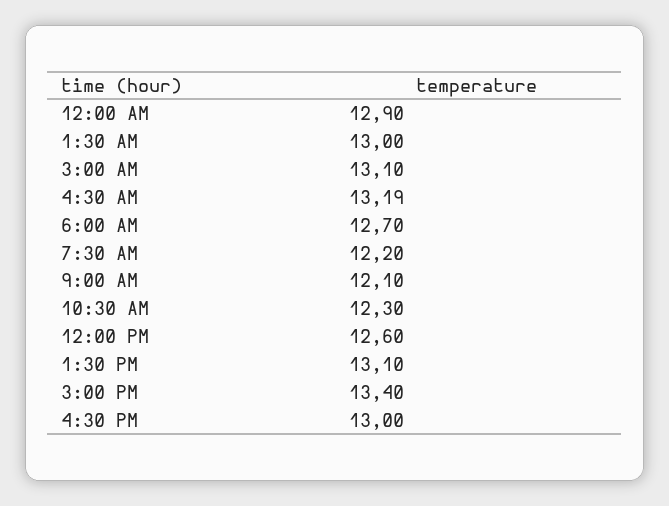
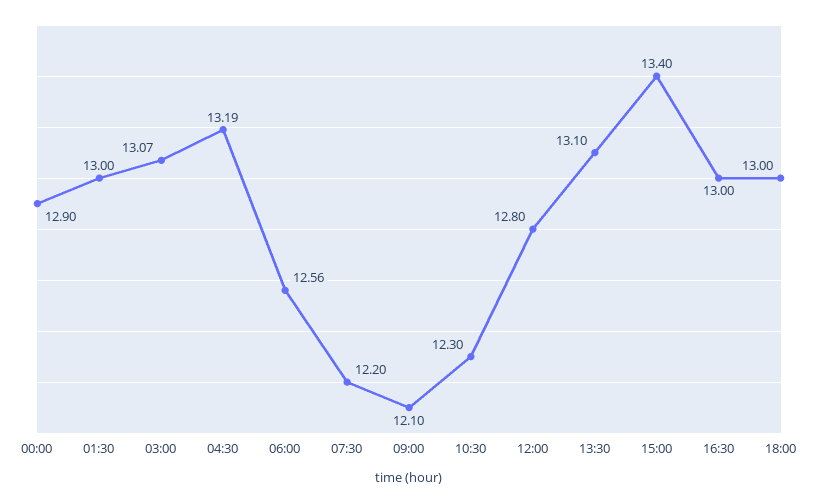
3:00 AM: 13.1 -> 13.07
6:00 AM: 12.7 -> 12.56
12:00 PM: 12.6 -> 12.8
18:00: none -> 13

